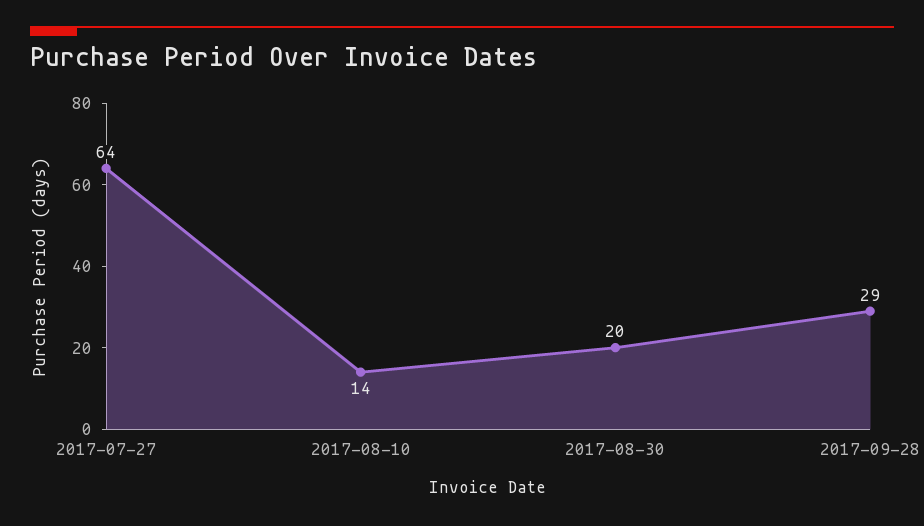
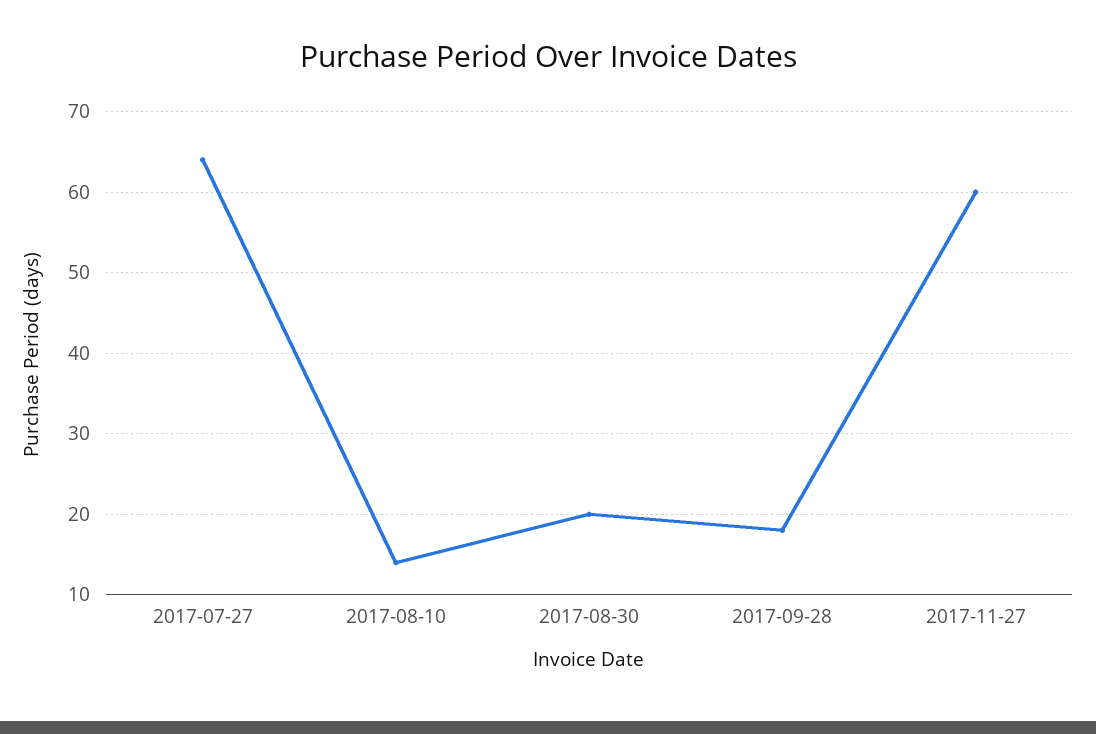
2017-09-28: 29 -> 18
2017-11-27: none -> 60

